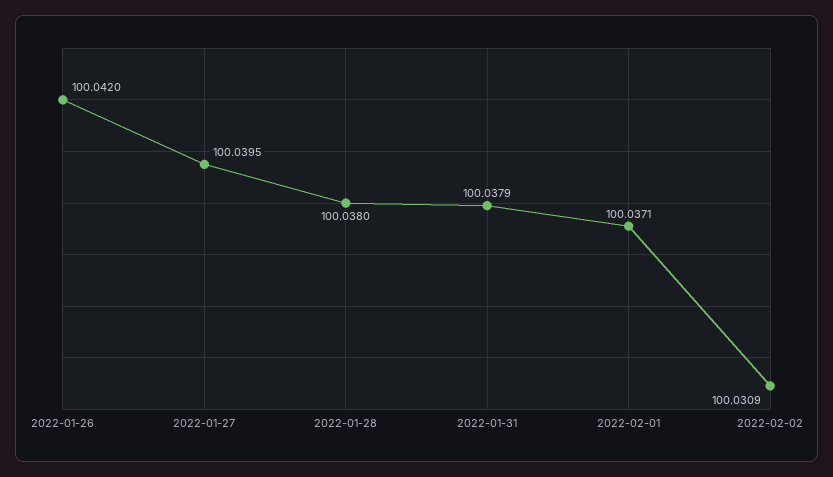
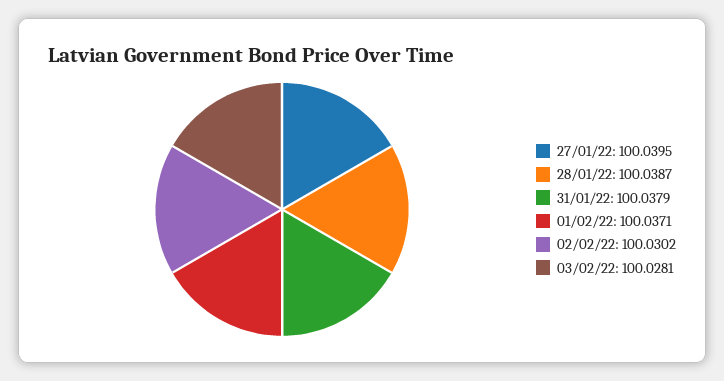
2022-01-26: 100.042 -> none
2022-01-28: 100.038 -> 100.0387
2022-02-02: 100.0309 -> 100.0302
03/02/22: none -> 100.0281

